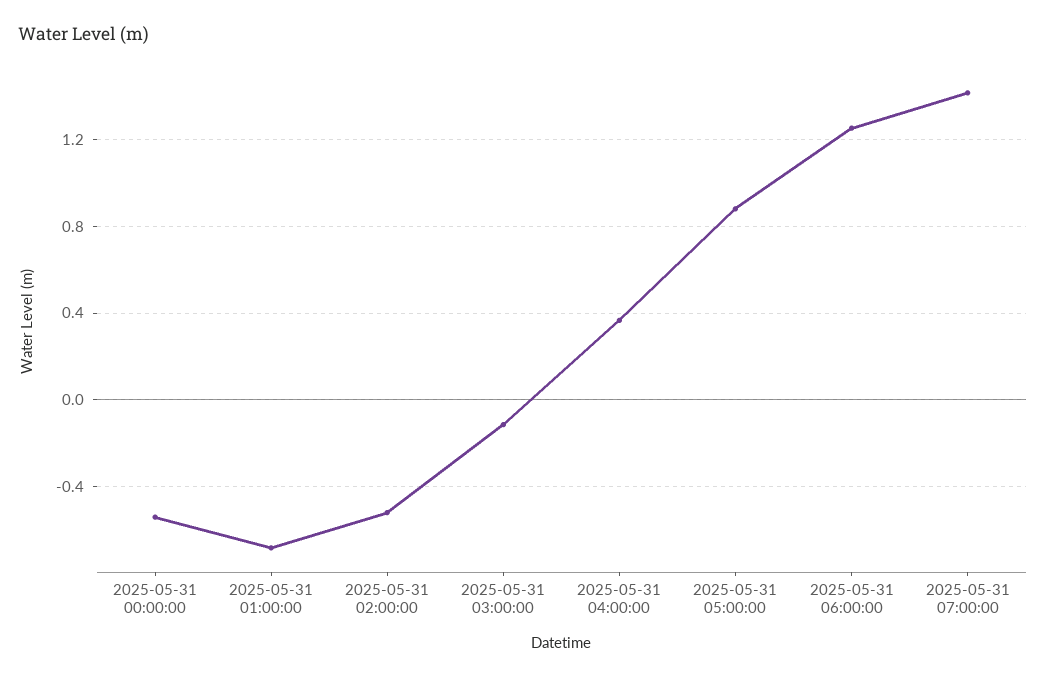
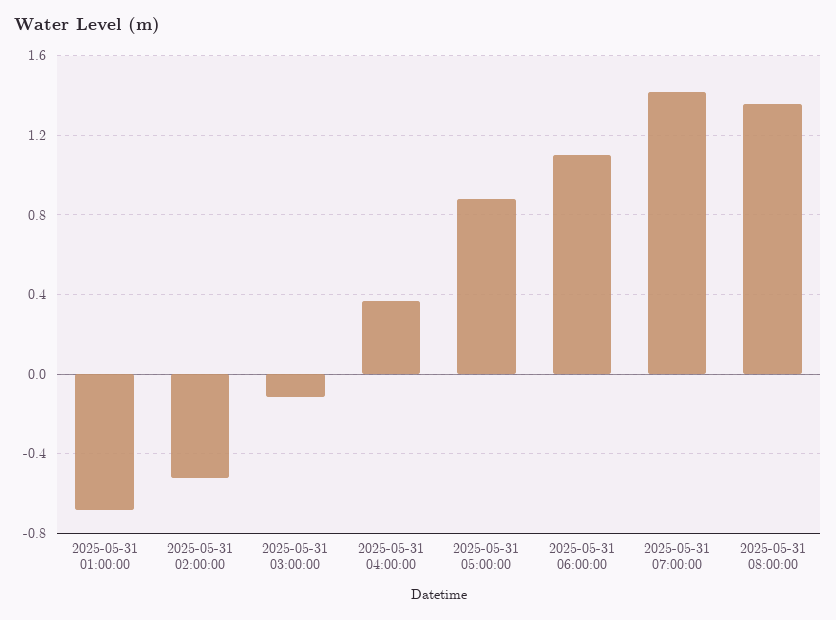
2025-05-31 00:00:00: -0.55 -> none
2025-05-31 06:00:00: 1.25 -> 1.1
2025-05-31 08:00:00: none -> 1.35

